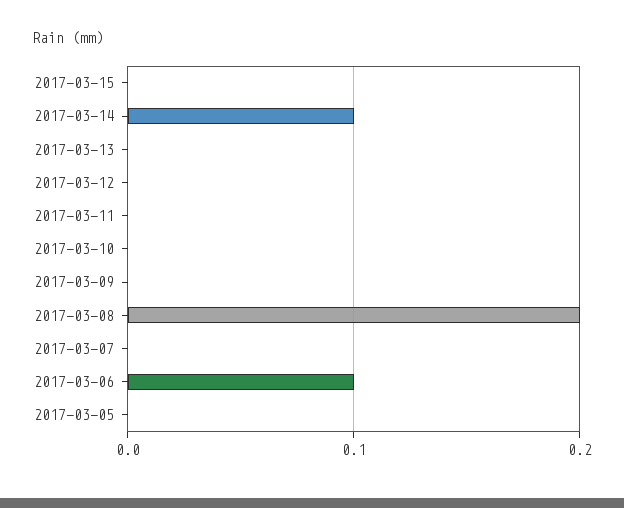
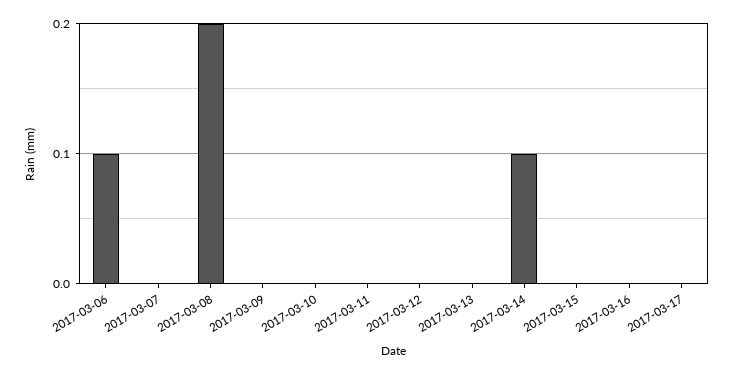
2017-03-05: 0 -> none
2017-03-16: none -> 0
2017-03-17: none -> 0

